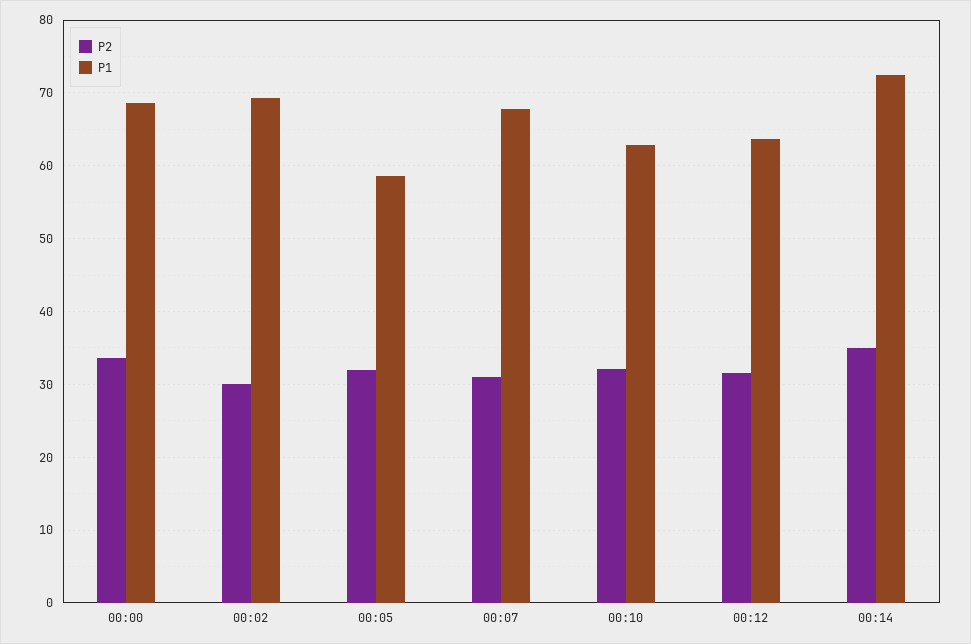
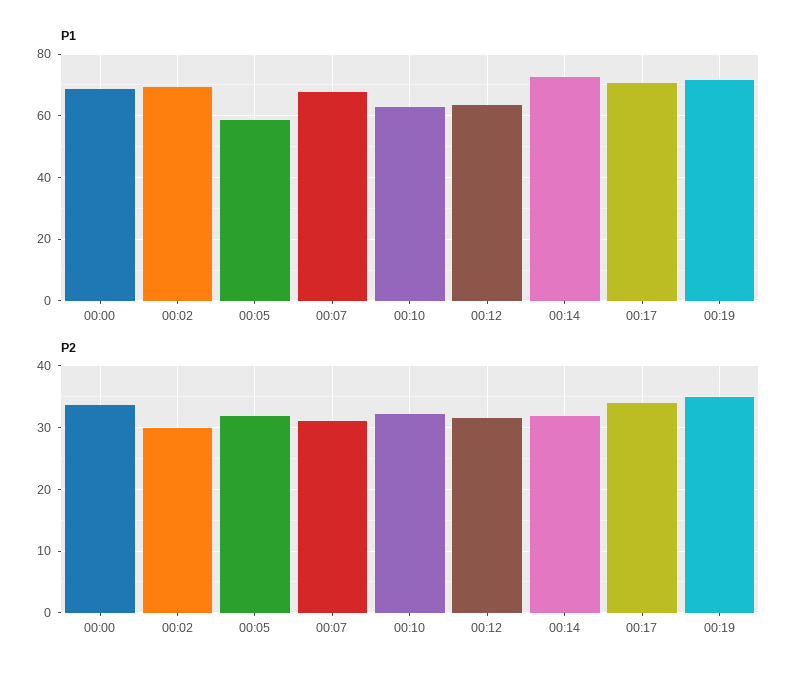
P2, 00:14: 35 -> 32
P1, 00:17: none -> 70
P1, 00:19: none -> 72
P2, 00:17: none -> 34
P2, 00:19: none -> 35

